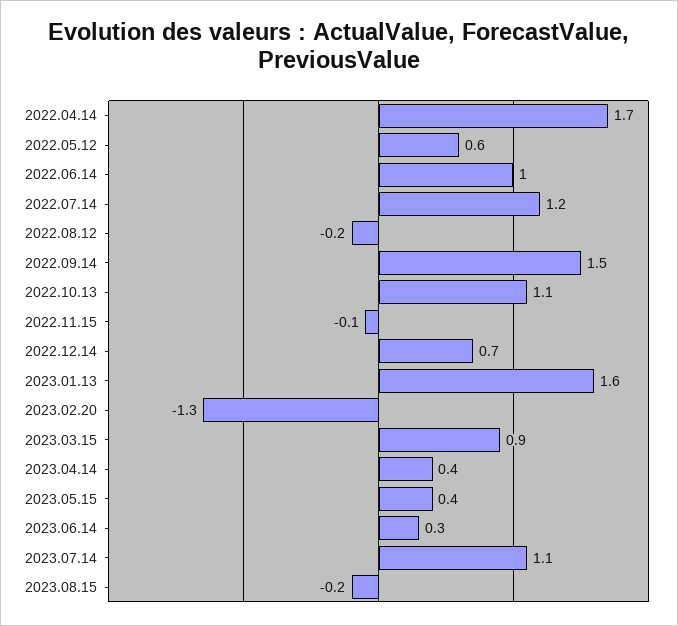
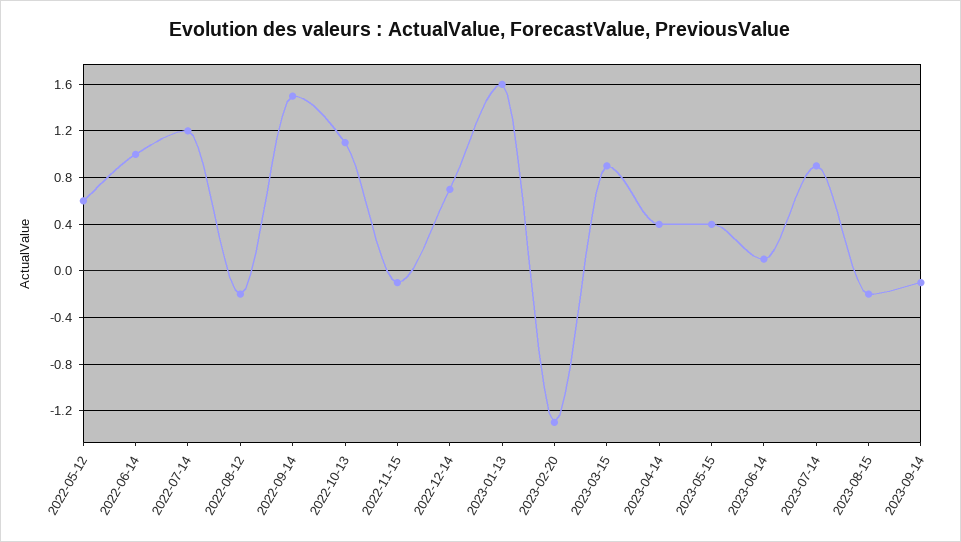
2022.04.14: 1.7 -> none
2023.06.14: 0.3 -> 0.1
2023.07.14: 1.1 -> 0.9
2023-09-14: none -> -0.1

